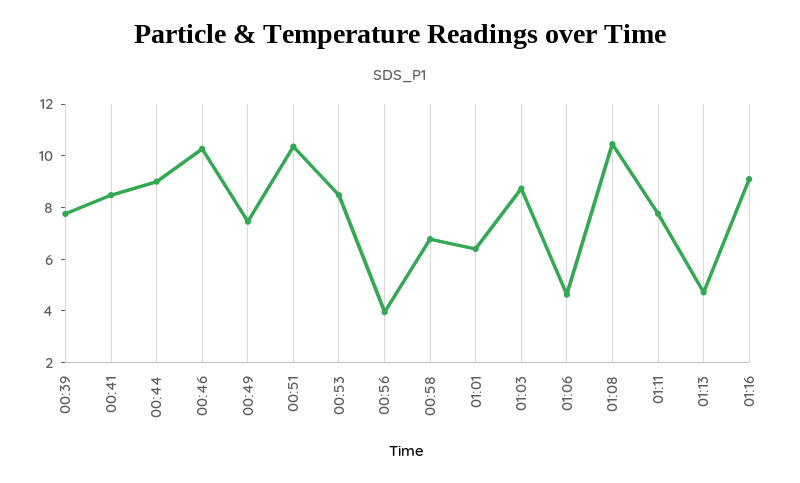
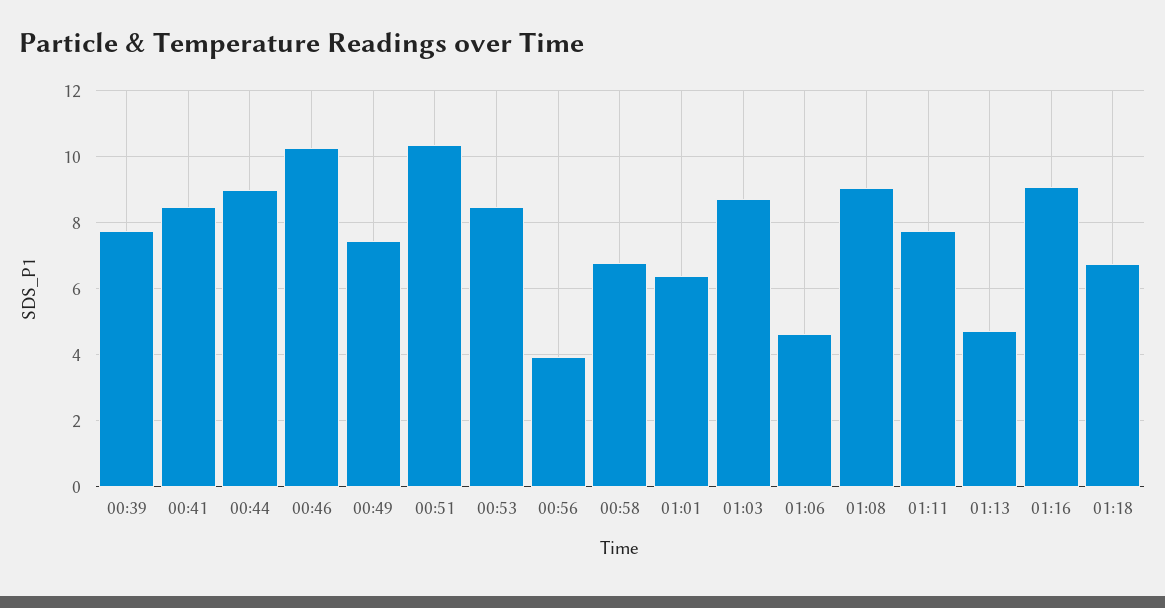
01:08: 10.5 -> 9
01:18: none -> 6.8

